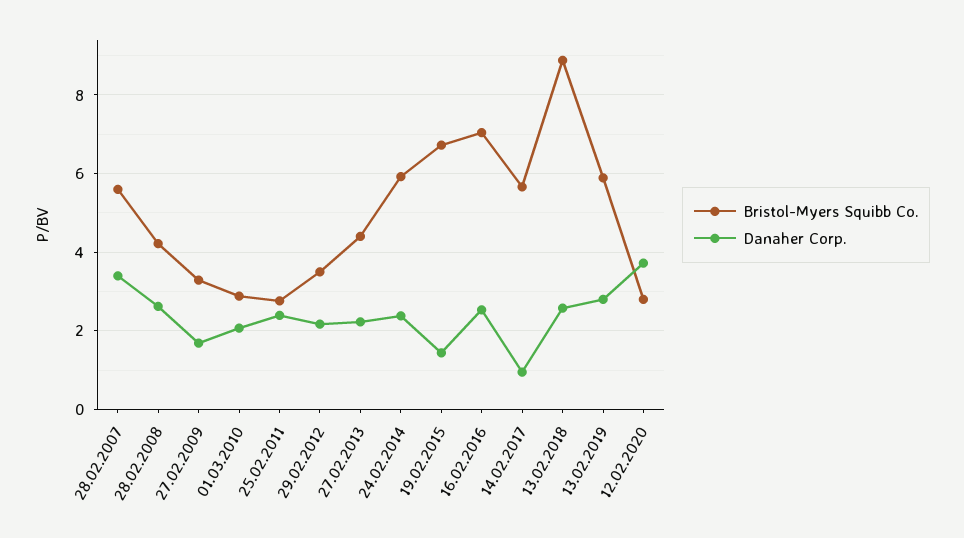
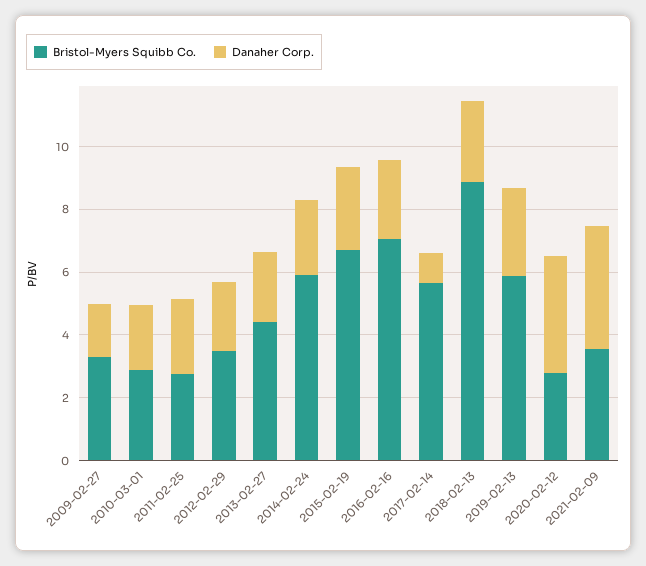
Bristol-Myers Squibb Co., 28.02.2007: 5.6 -> none
Danaher Corp., 28.02.2007: 3.4 -> none
Bristol-Myers Squibb Co., 28.02.2008: 4.2 -> none
Danaher Corp., 28.02.2008: 2.6 -> none
Danaher Corp., 19.02.2015: 1.4 -> 2.5
Bristol-Myers Squibb Co., 2021-02-09: none -> 3.5
Danaher Corp., 2021-02-09: none -> 4

